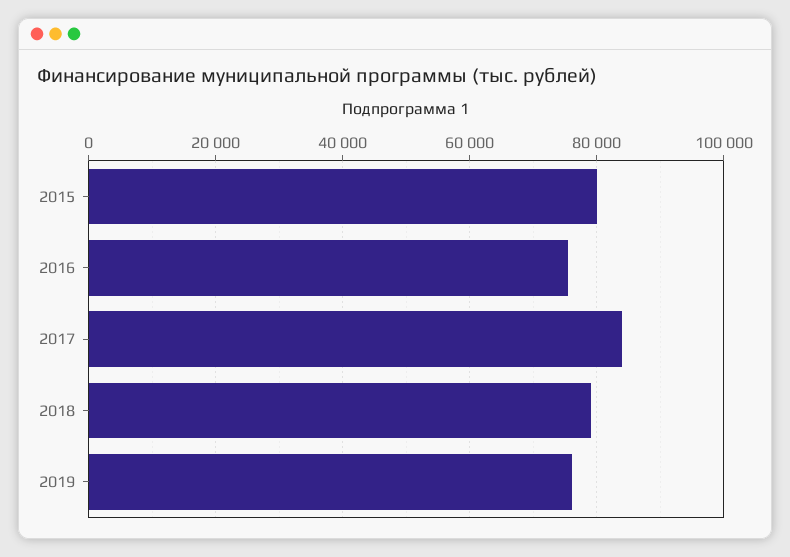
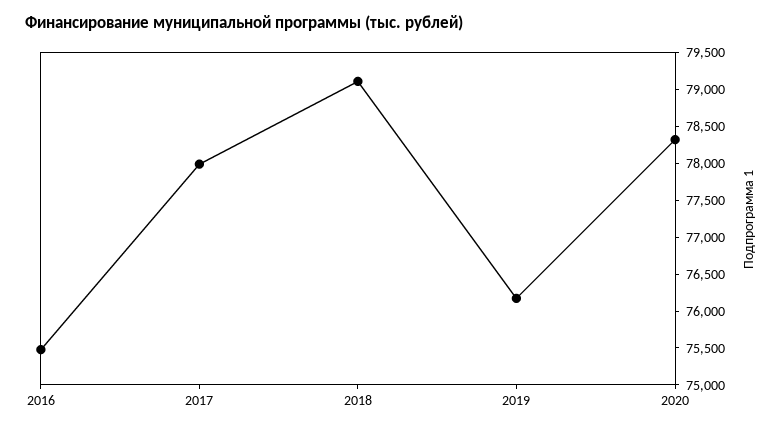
2015: 80000 -> none
2017: 84000 -> 78000
2020: none -> 78250

